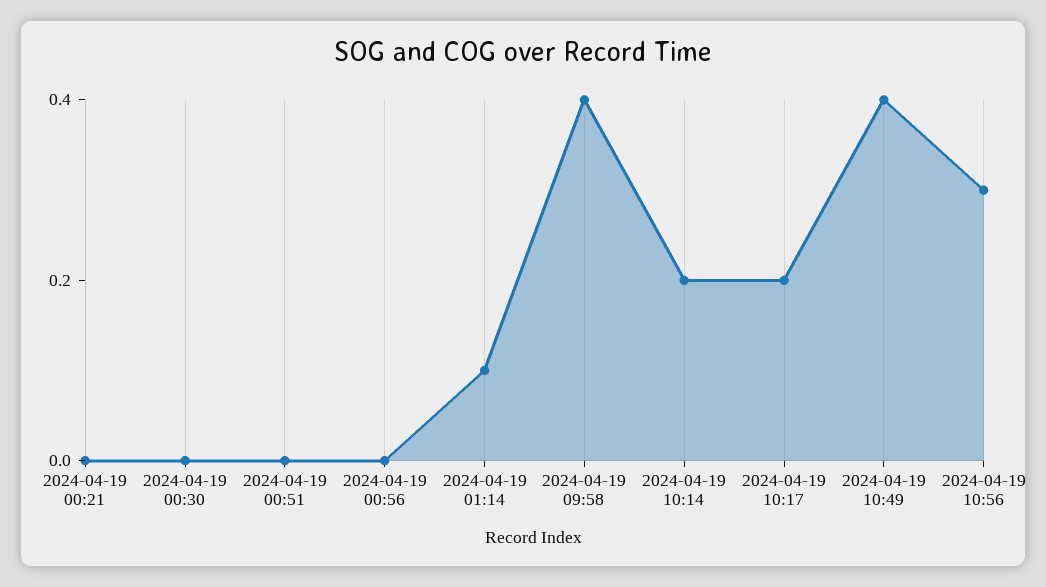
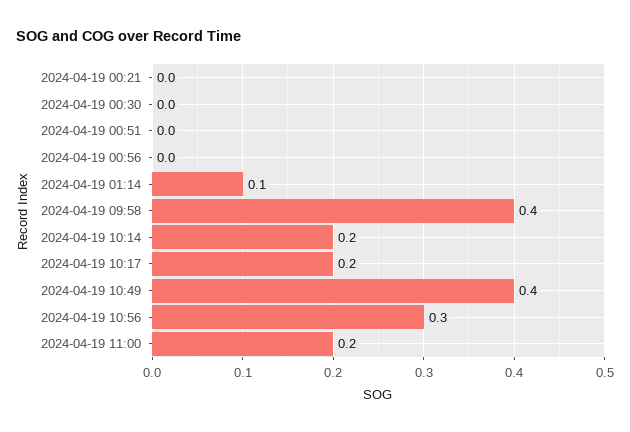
2024-04-19 11:00: none -> 0.2

